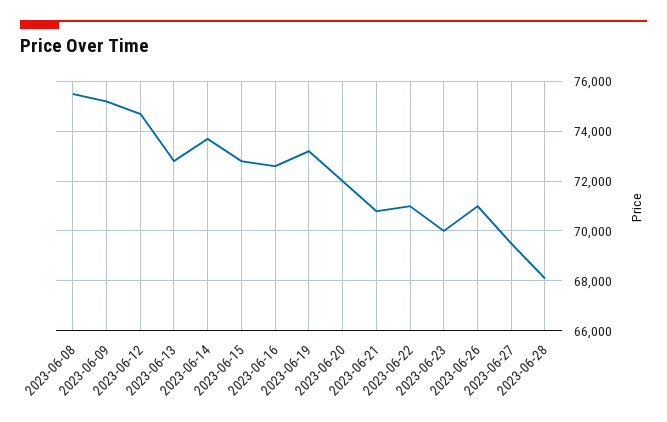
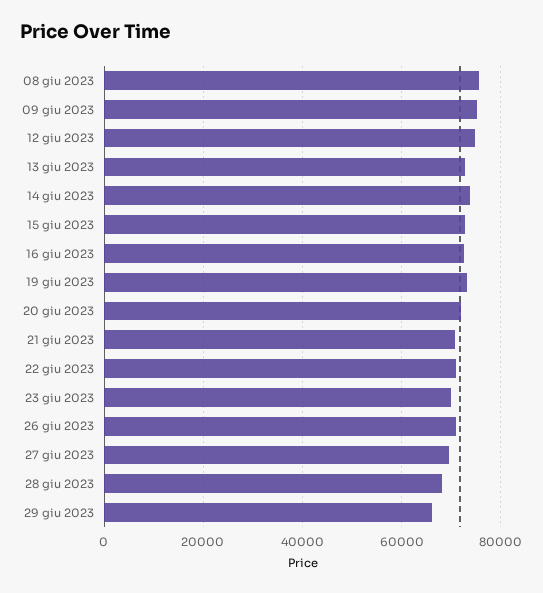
29 giu 2023: none -> 66000

